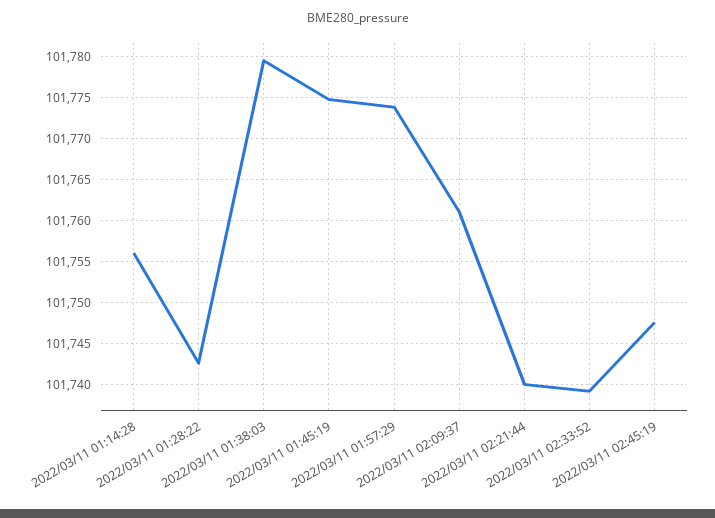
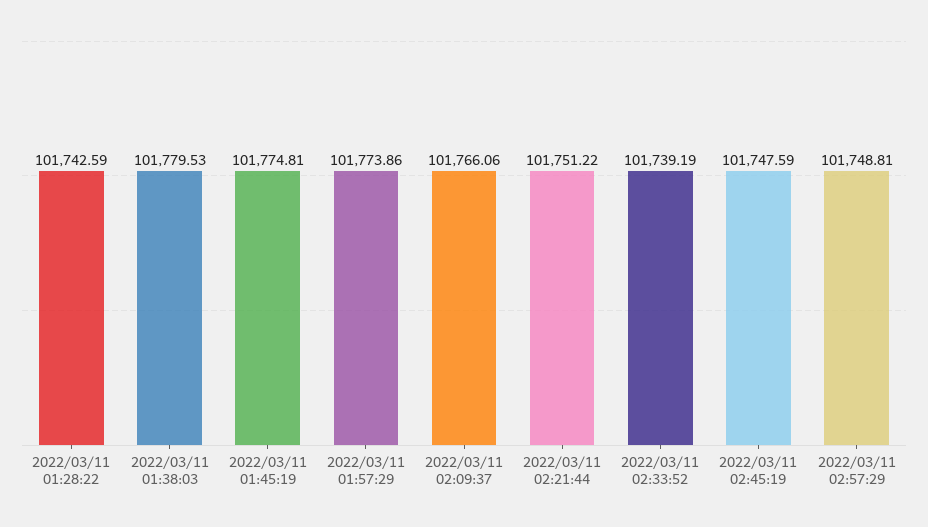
2022/03/11 01:14:28: 101756 -> none
2022/03/11 02:09:37: 101761 -> 101766.06
2022/03/11 02:21:44: 101740 -> 101751.22
2022/03/11 02:57:29: none -> 101748.81

